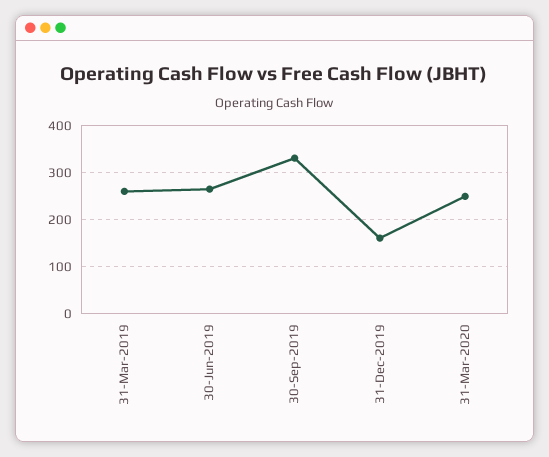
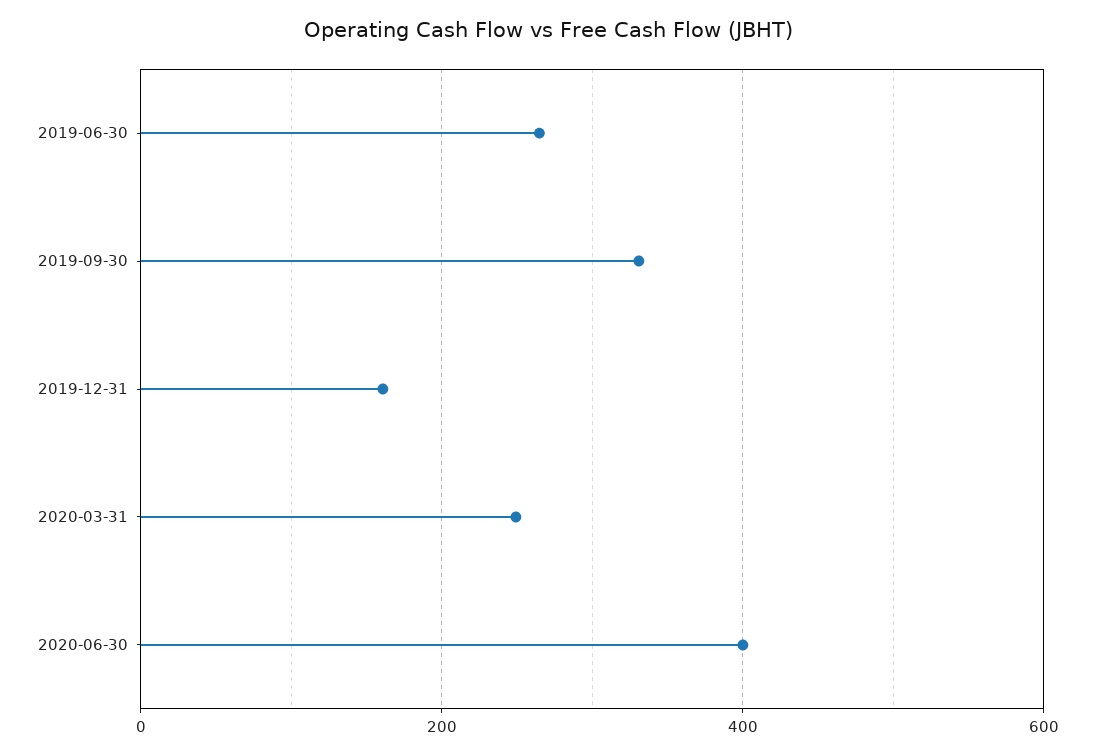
31-Mar-2019: 260 -> none
2020-06-30: none -> 400

